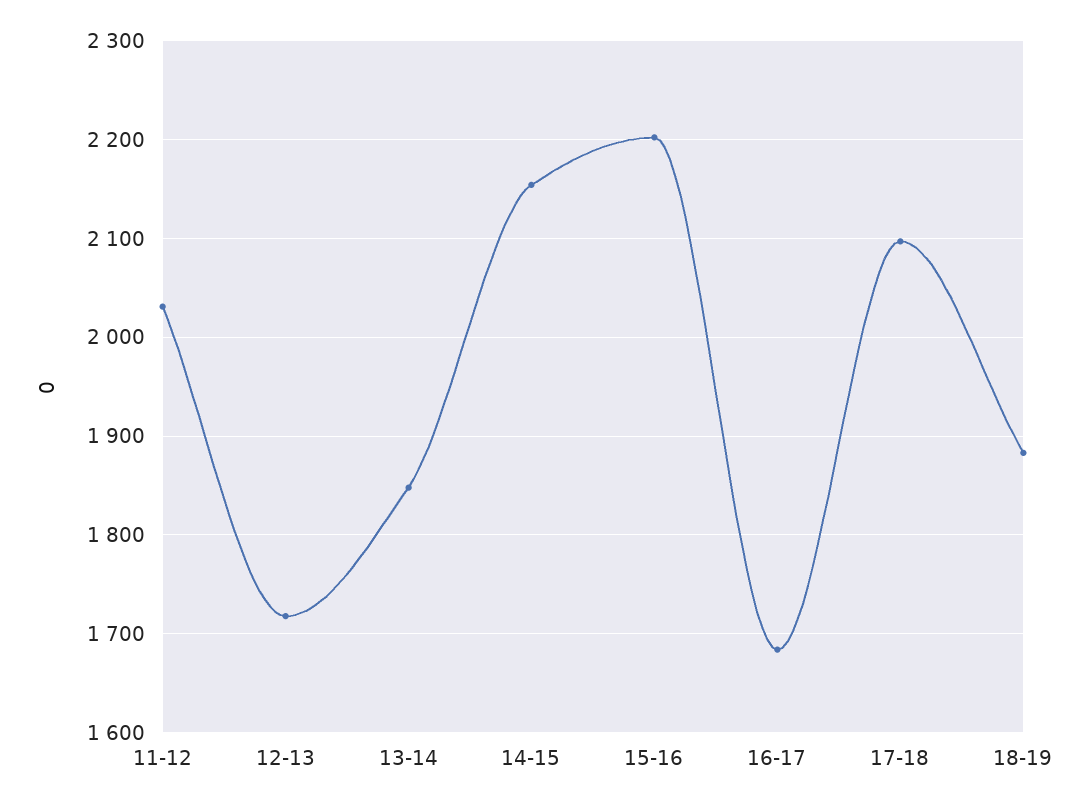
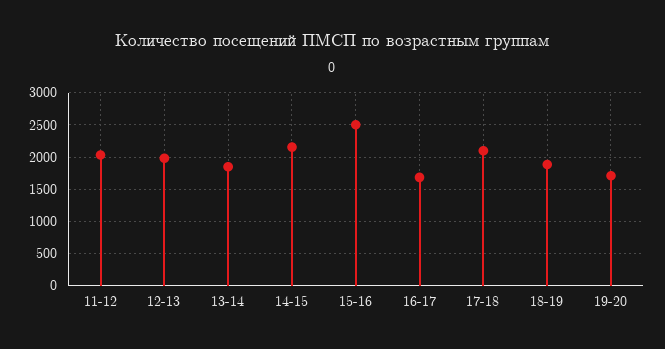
12-13: 1720 -> 2000
15-16: 2200 -> 2500
19-20: none -> 1700

